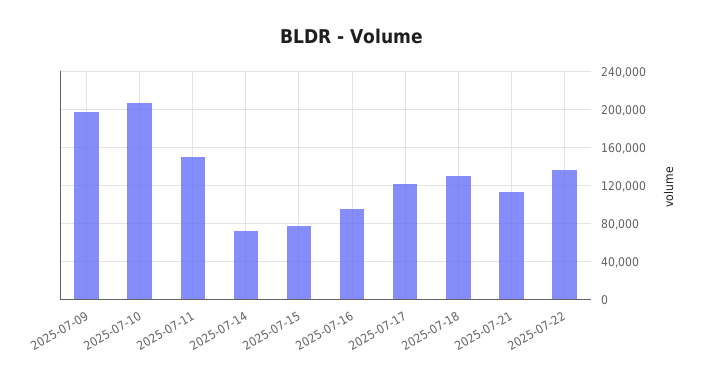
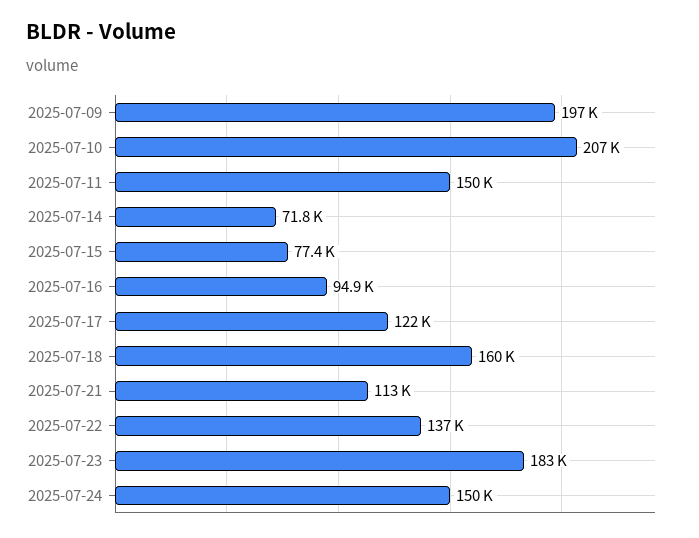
2025-07-18: 130000 -> 160000
2025-07-23: none -> 183000
2025-07-24: none -> 150000

